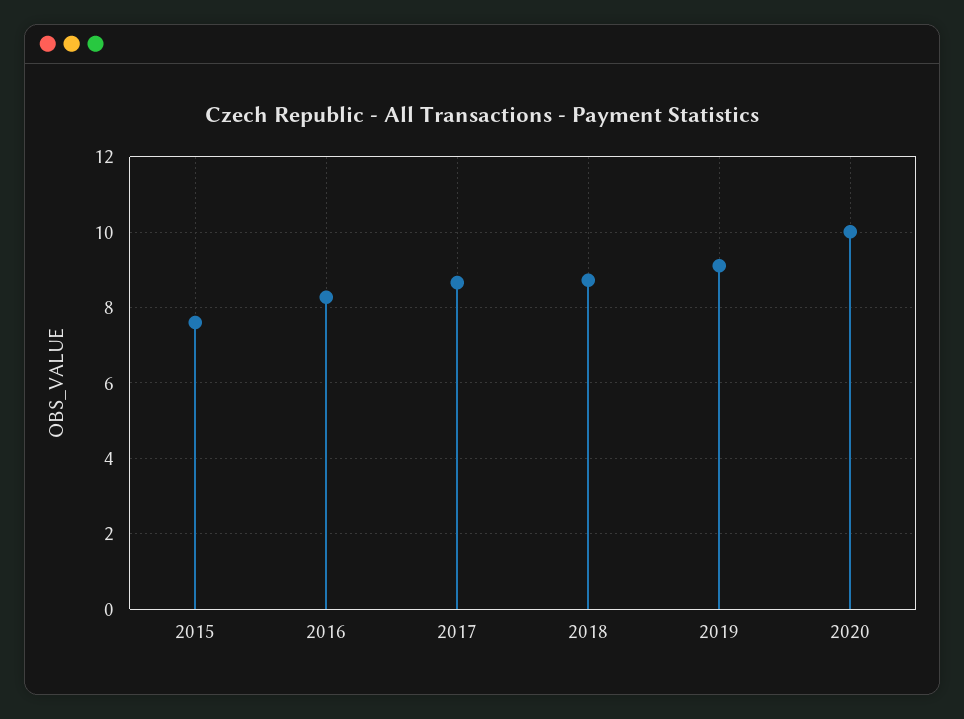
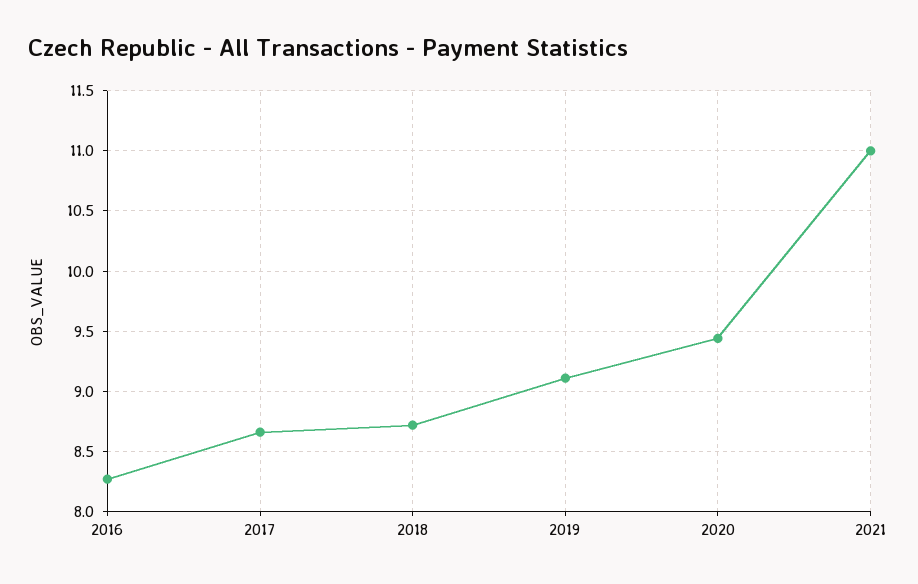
2015: 7.6 -> none
2020: 10 -> 9.45
2021: none -> 11

